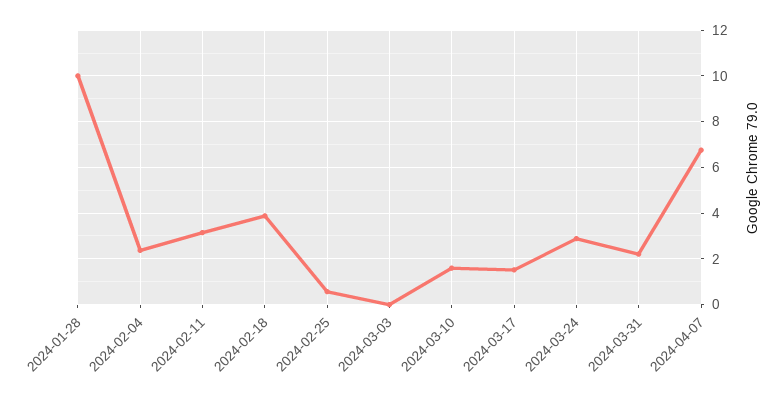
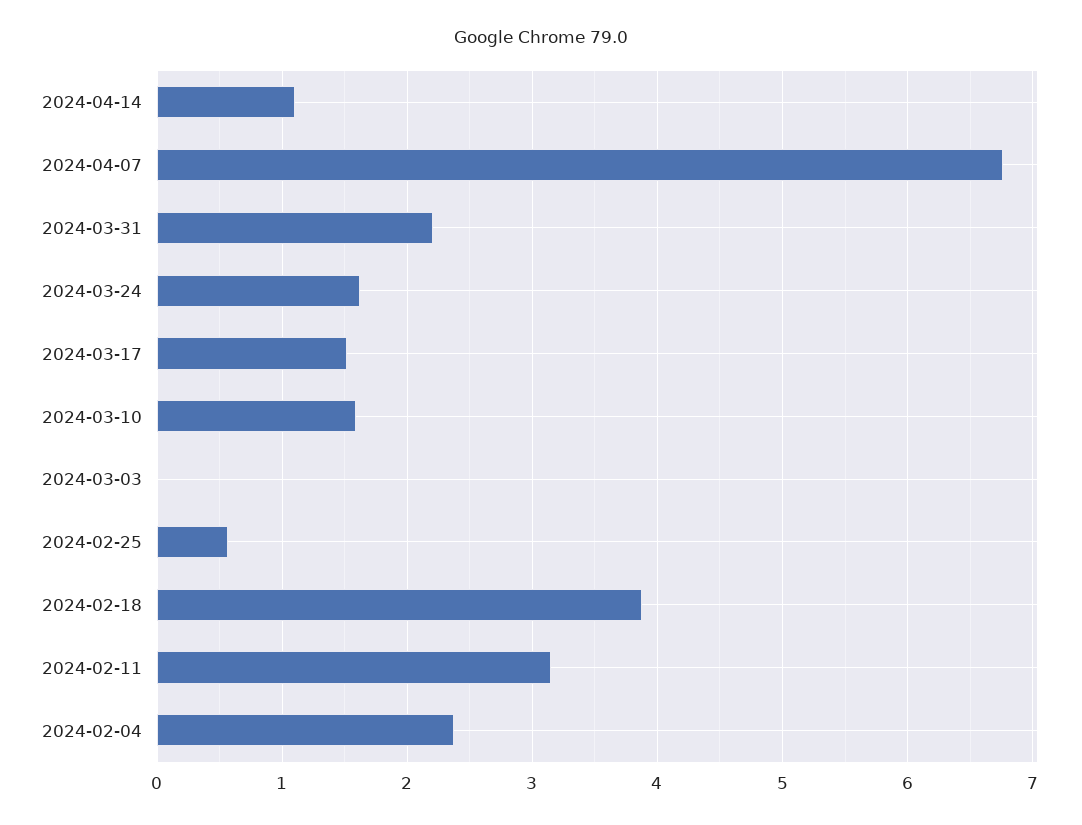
2024-01-28: 10 -> none
2024-03-24: 3 -> 1.6
2024-04-14: none -> 1.1

